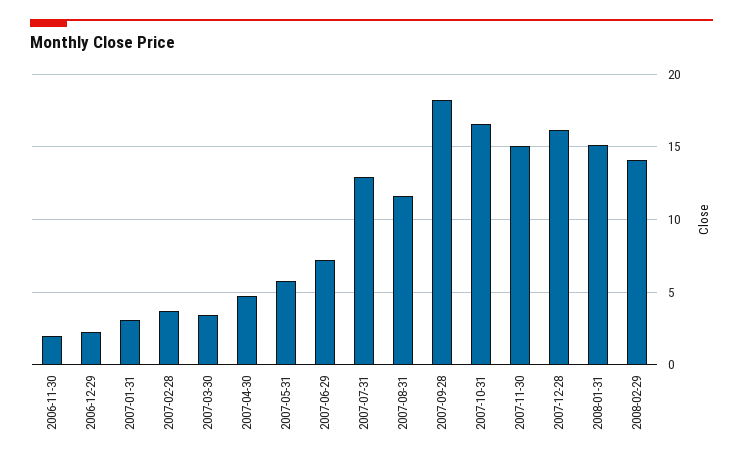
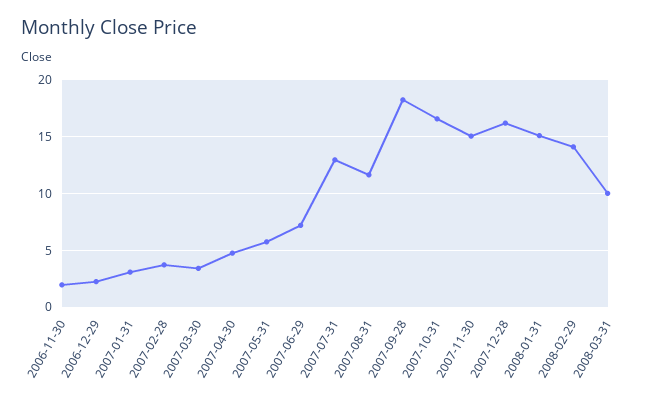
2008-03-31: none -> 10

